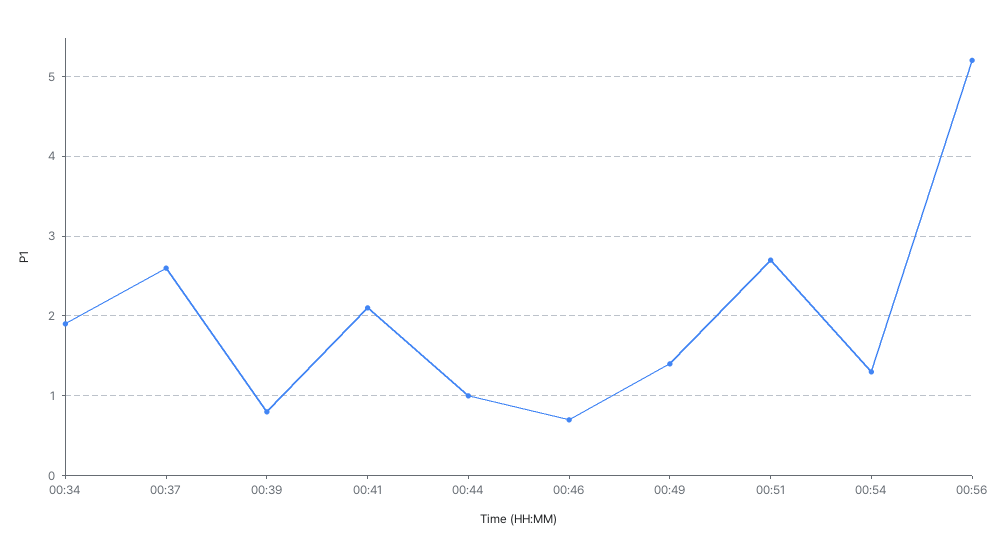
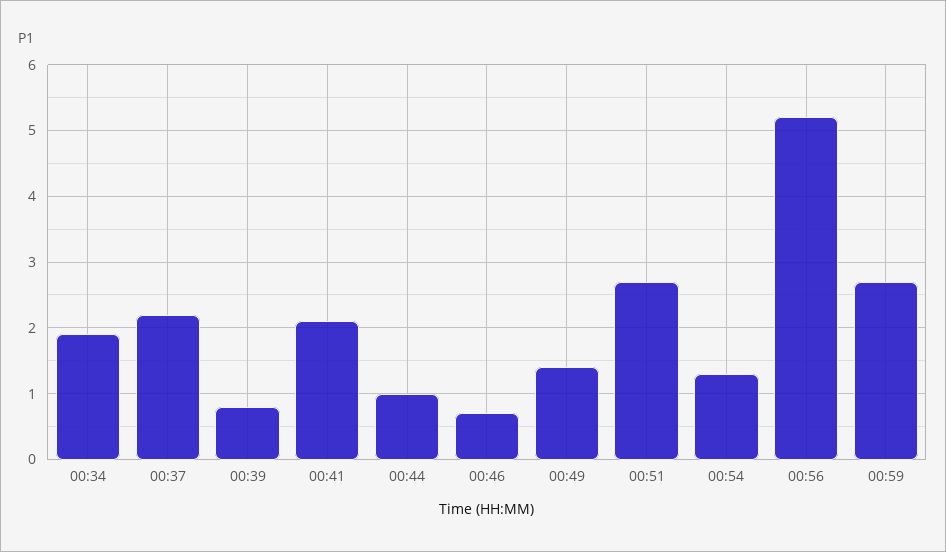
00:37: 2.6 -> 2.2
00:59: none -> 2.7

